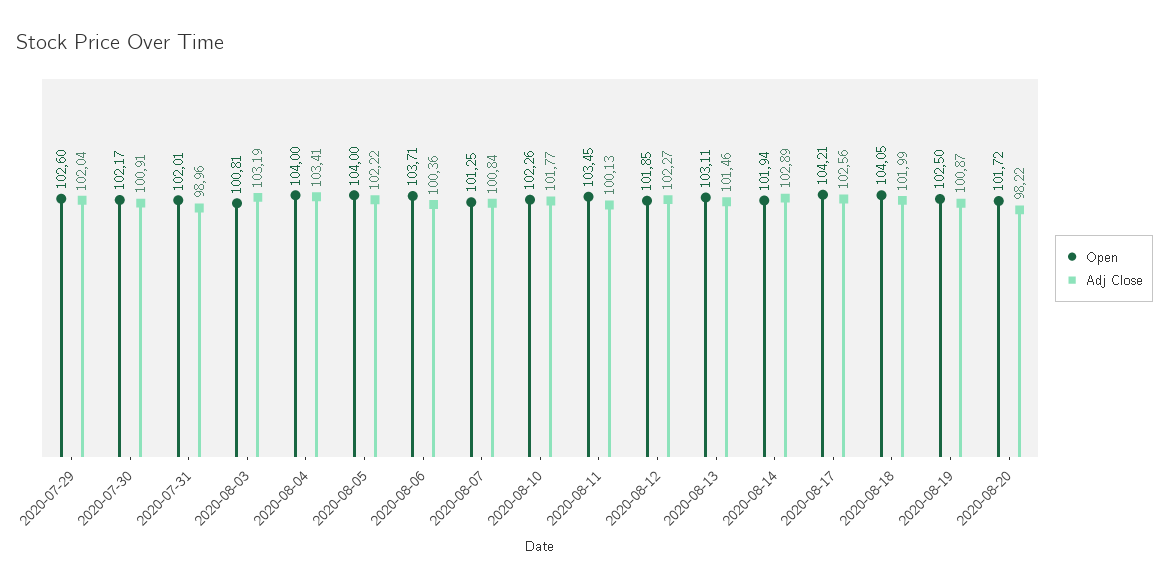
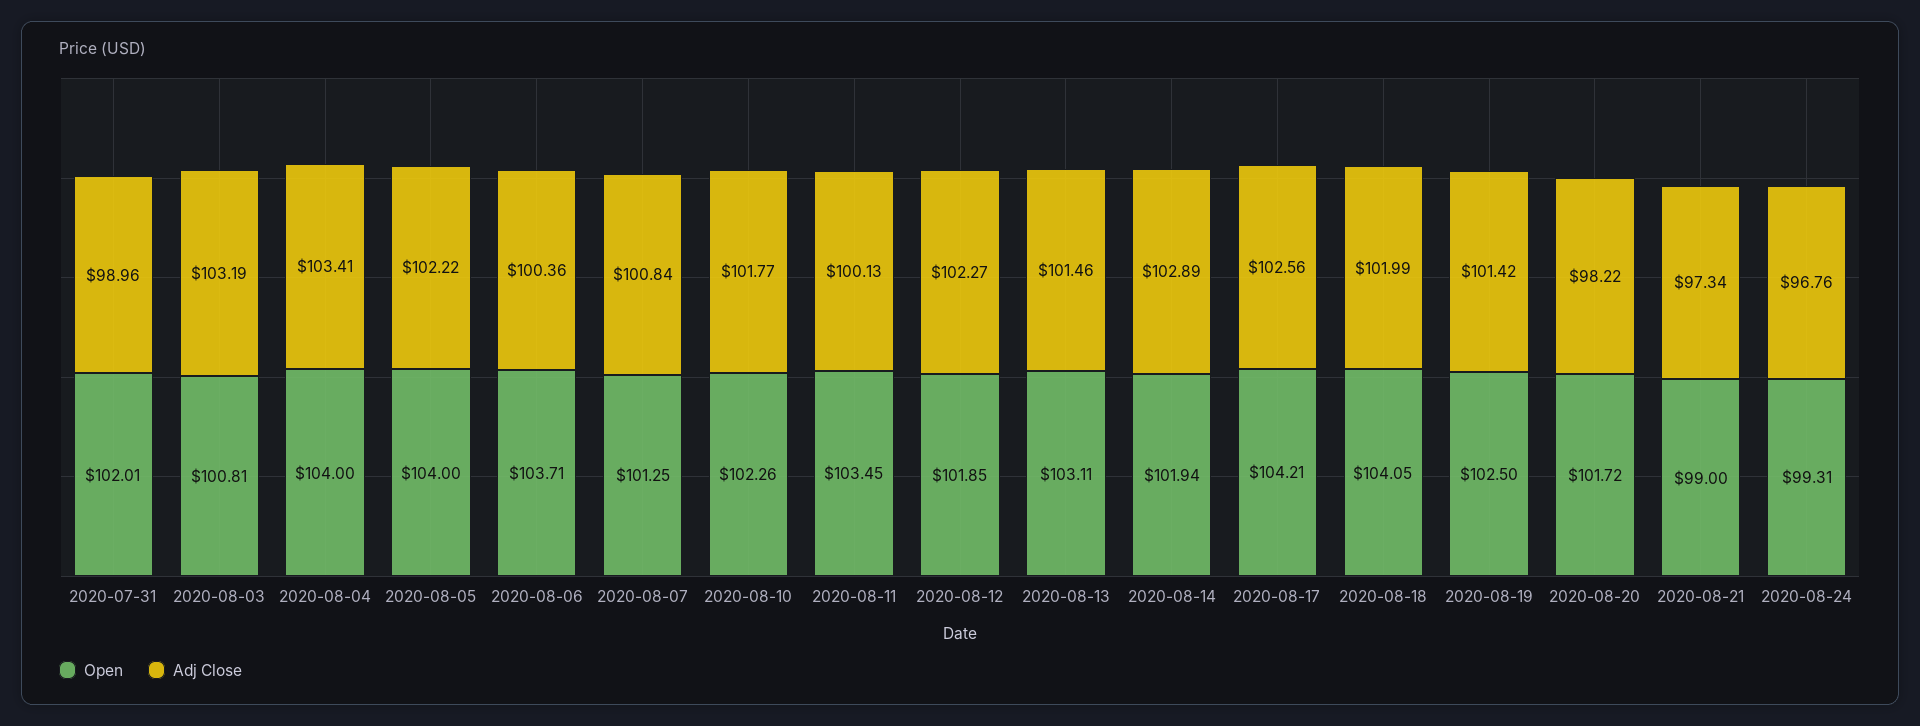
Open, 2020-07-29: 102.6 -> none
Adj Close, 2020-07-29: 102.04 -> none
Open, 2020-07-30: 102.17 -> none
Adj Close, 2020-07-30: 100.91 -> none
Adj Close, 2020-08-19: 100.87 -> 101.42
Open, 2020-08-21: none -> 99
Adj Close, 2020-08-21: none -> 97.34
Open, 2020-08-24: none -> 99.31
Adj Close, 2020-08-24: none -> 96.76

